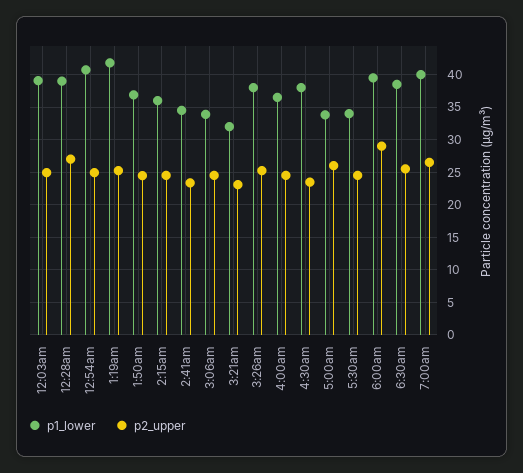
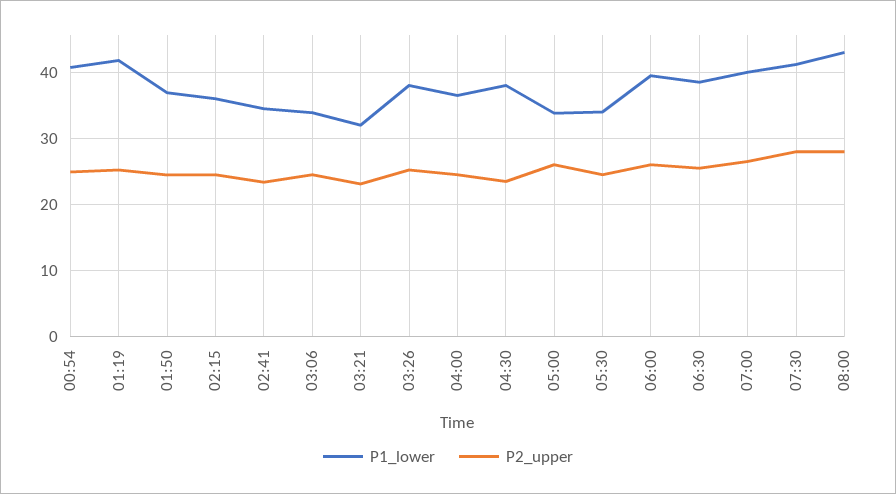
p1_lower, 12:03am: 39 -> none
p2_upper, 12:03am: 25 -> none
p1_lower, 12:28am: 39 -> none
p2_upper, 12:28am: 27 -> none
p2_upper, 6:00am: 29 -> 26
p1_lower, 07:30: none -> 41
p2_upper, 07:30: none -> 28
p1_lower, 08:00: none -> 43
p2_upper, 08:00: none -> 28

